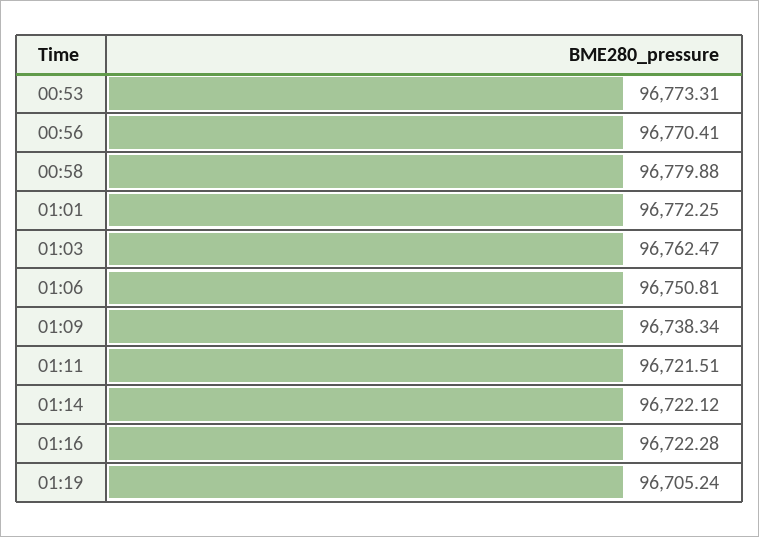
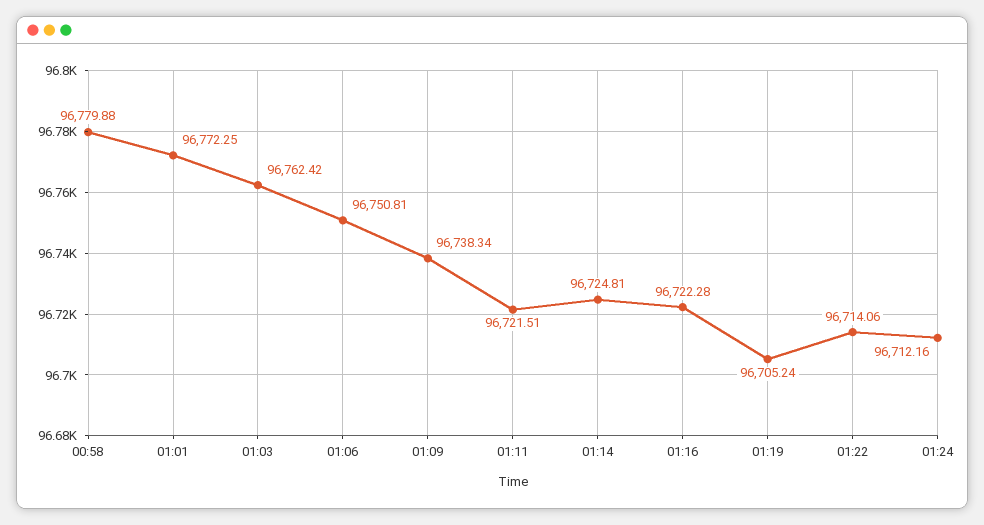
00:53: 96773.31 -> none
00:56: 96770.41 -> none
01:03: 96762.47 -> 96762.42
01:14: 96722.12 -> 96724.81
01:22: none -> 96714.06
01:24: none -> 96712.16

